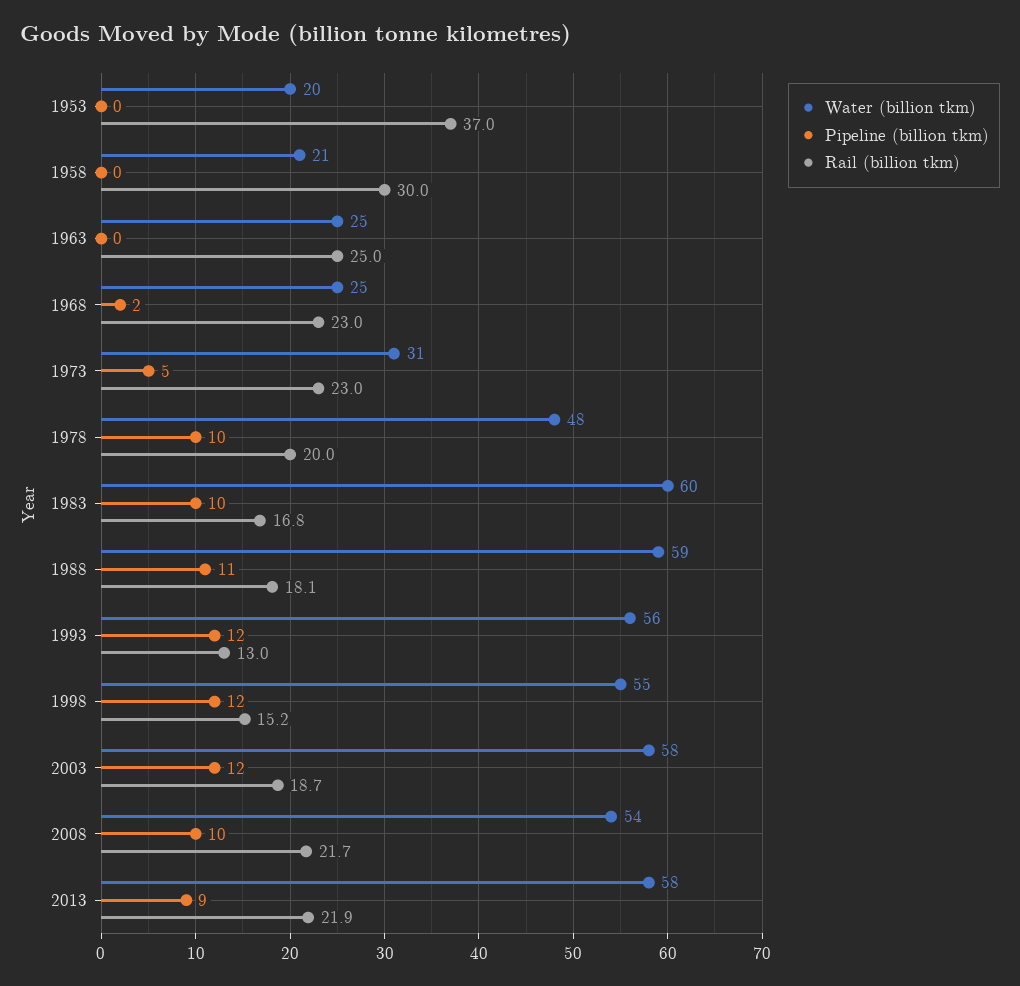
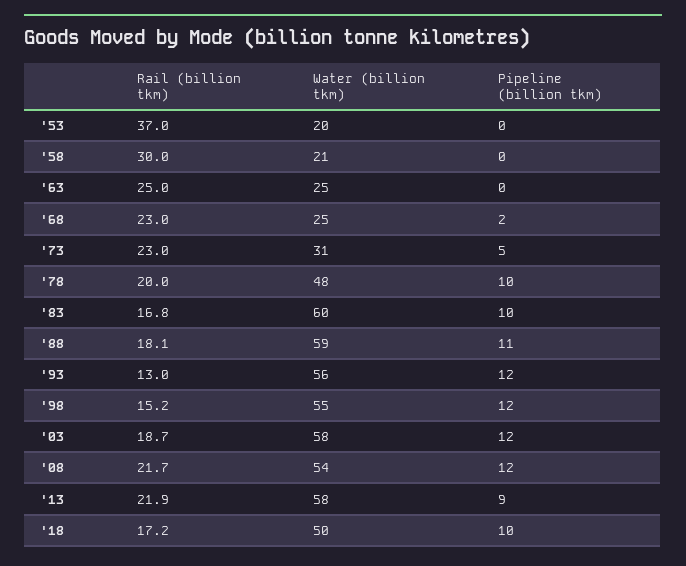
Pipeline (billion tkm), 2008: 10 -> 12
Rail (billion tkm), '18: none -> 17.2
Water (billion tkm), '18: none -> 50
Pipeline (billion tkm), '18: none -> 10

